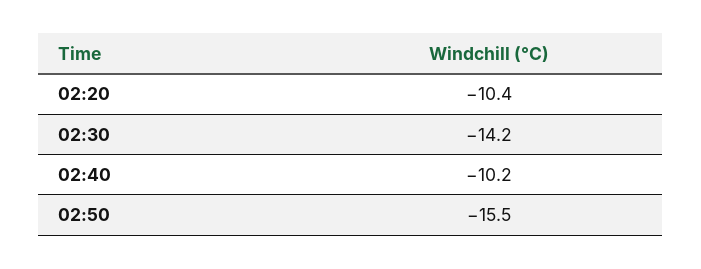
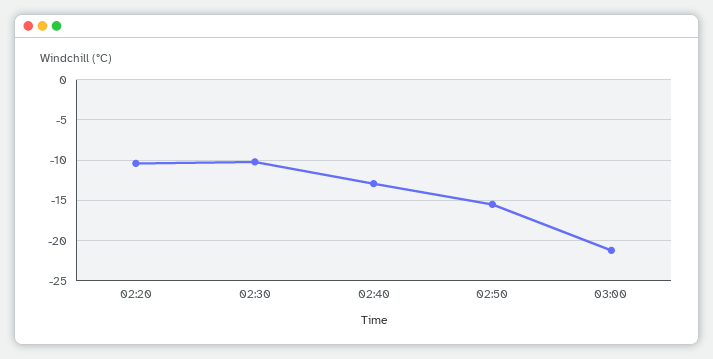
02:30: -14.2 -> -10
02:40: -10.2 -> -13
03:00: none -> -21

